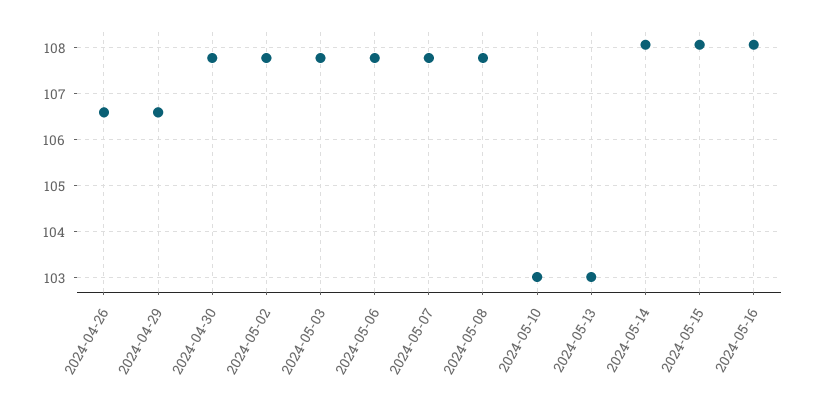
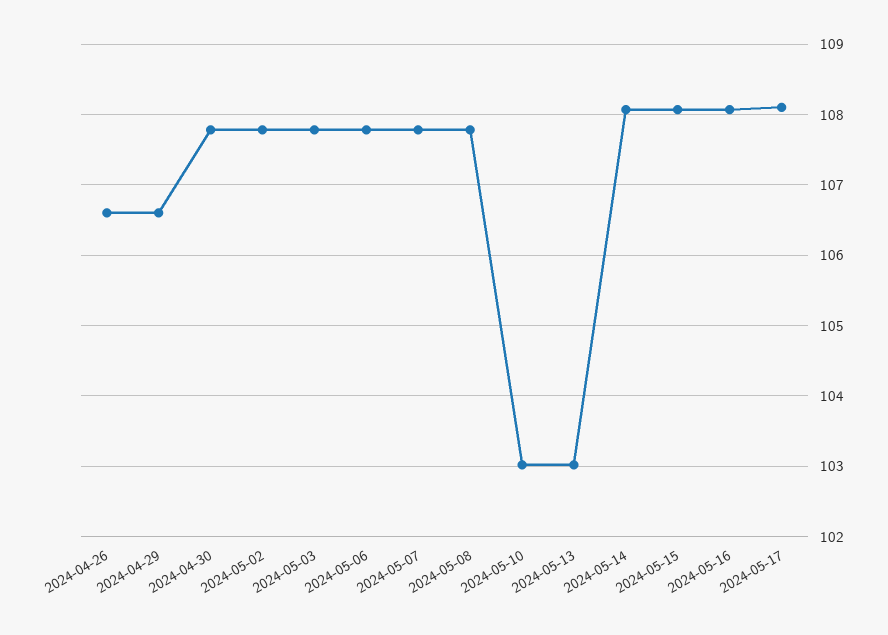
2024-05-17: none -> 108.1

